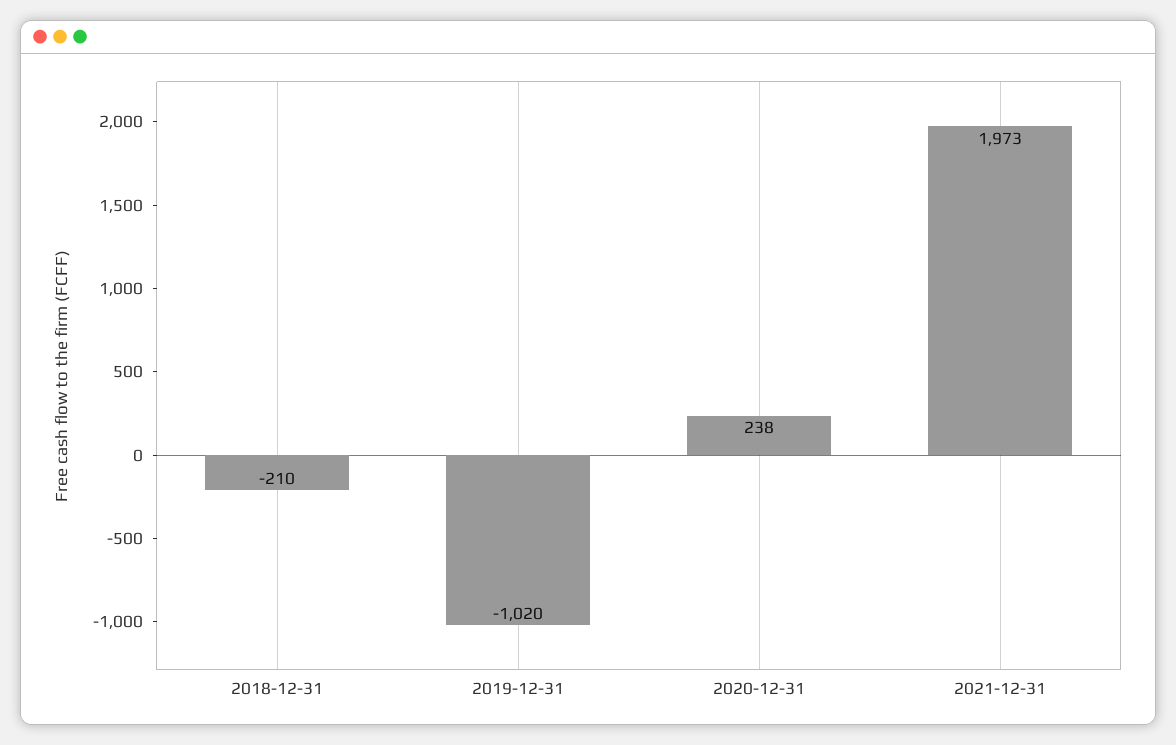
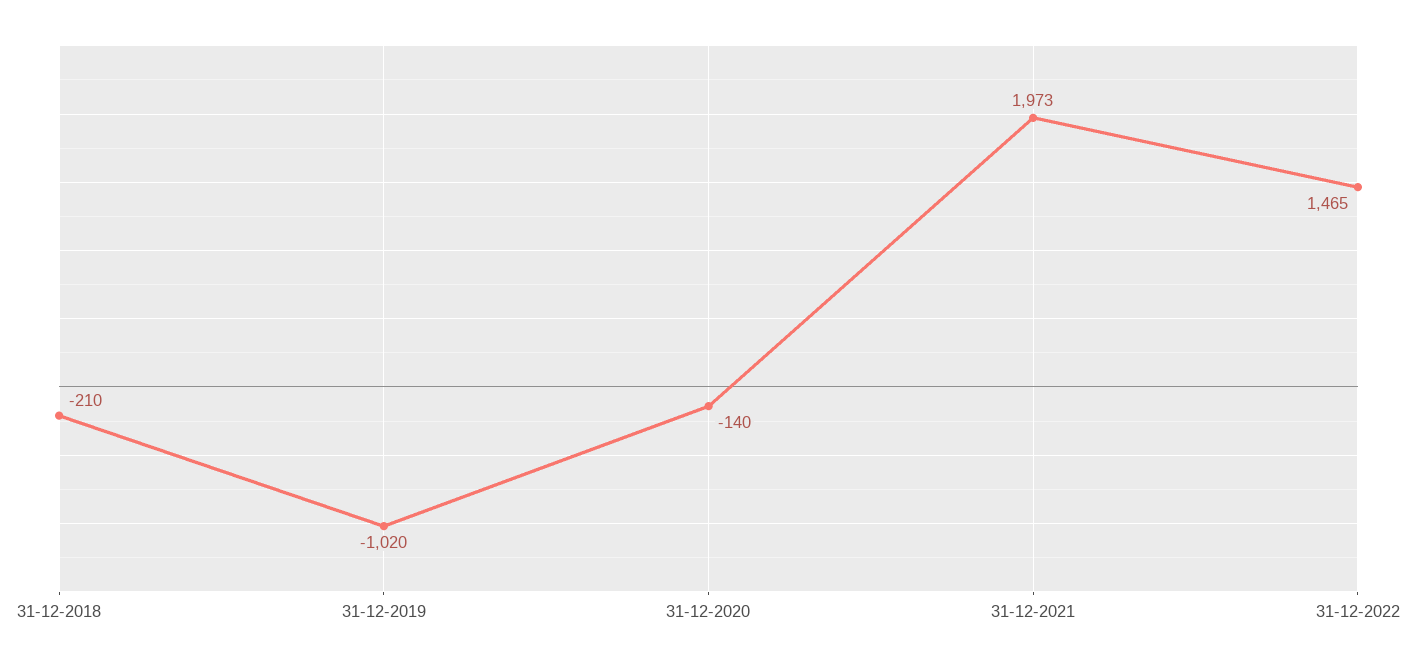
2020-12-31: 238 -> -140
31-12-2022: none -> 1465

